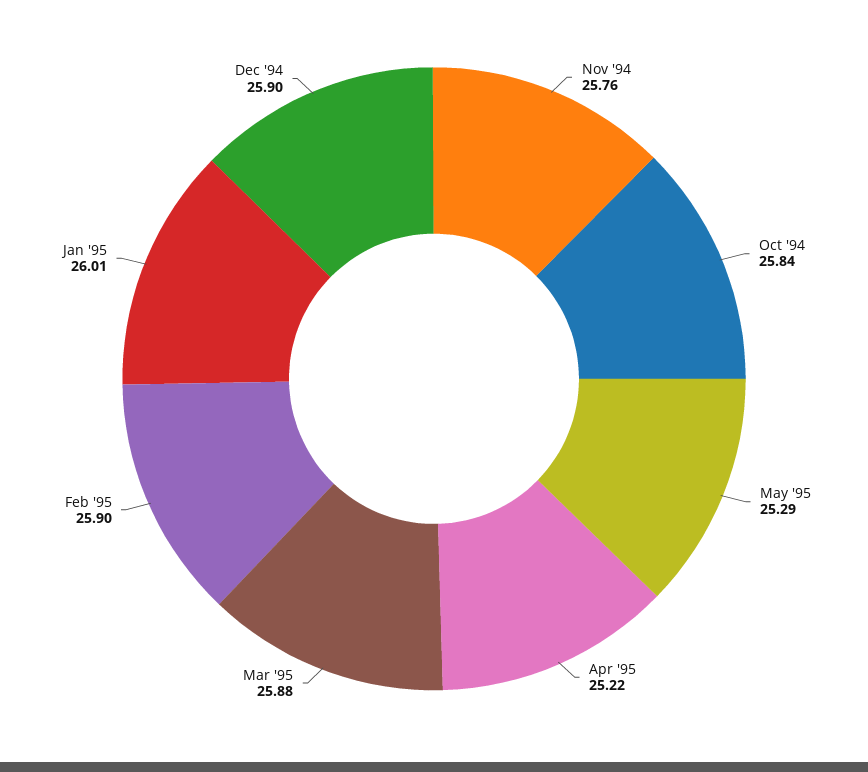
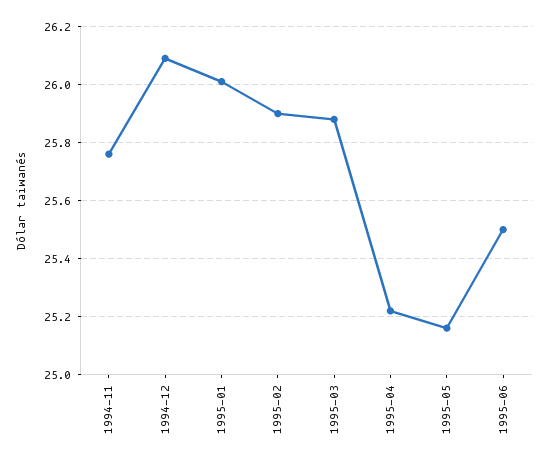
Oct '94: 25.84 -> none
May '95: 25.29 -> 25.15
Dec '94: 25.9 -> 26.1
1995-06: none -> 25.5

